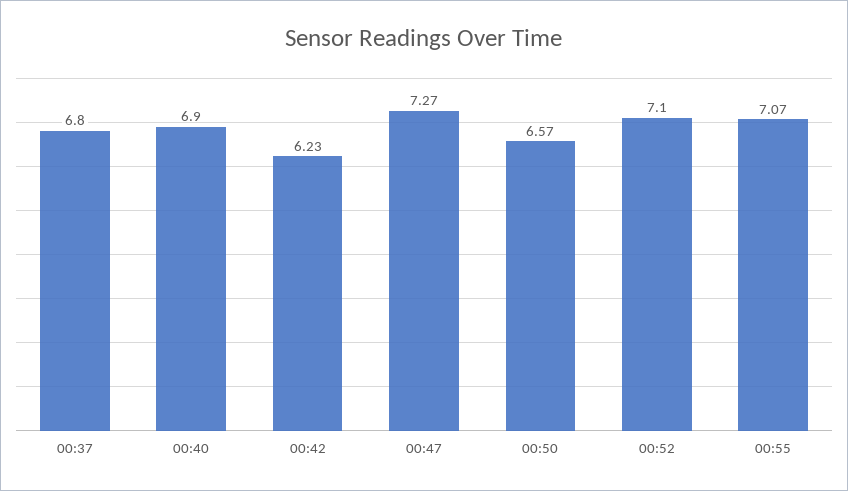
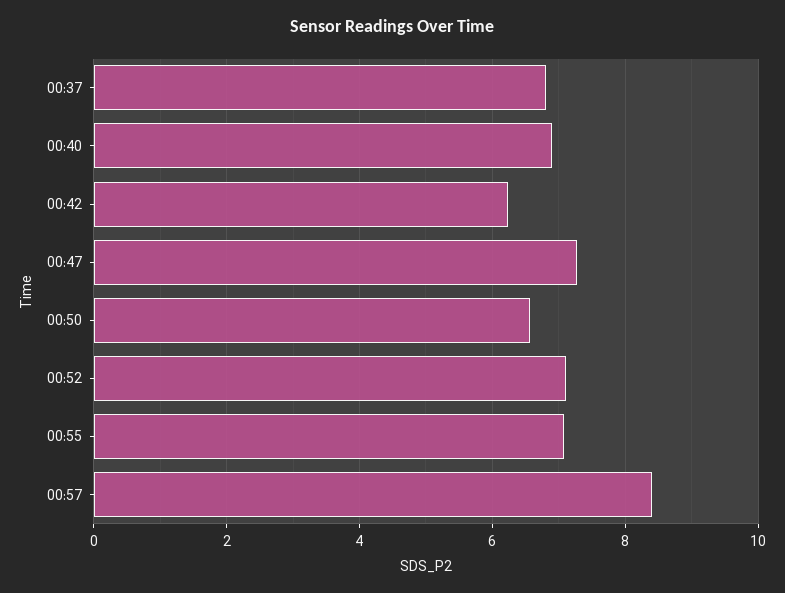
00:57: none -> 8.4

